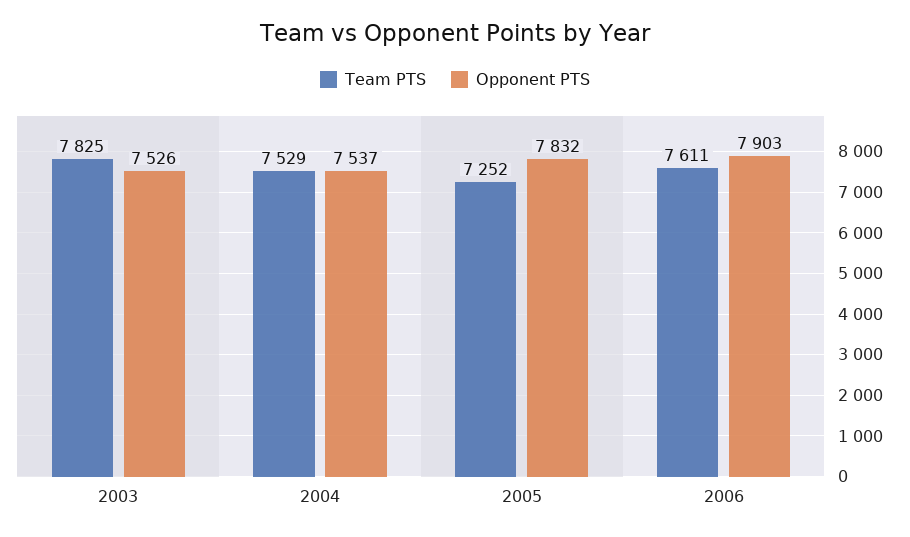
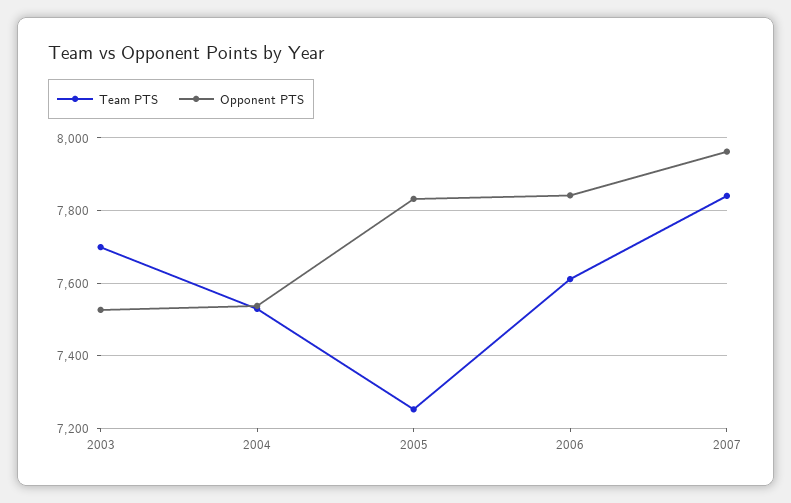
Team PTS, 2003: 7825 -> 7700
Opponent PTS, 2006: 7903 -> 7840
Team PTS, 2007: none -> 7840
Opponent PTS, 2007: none -> 7960

